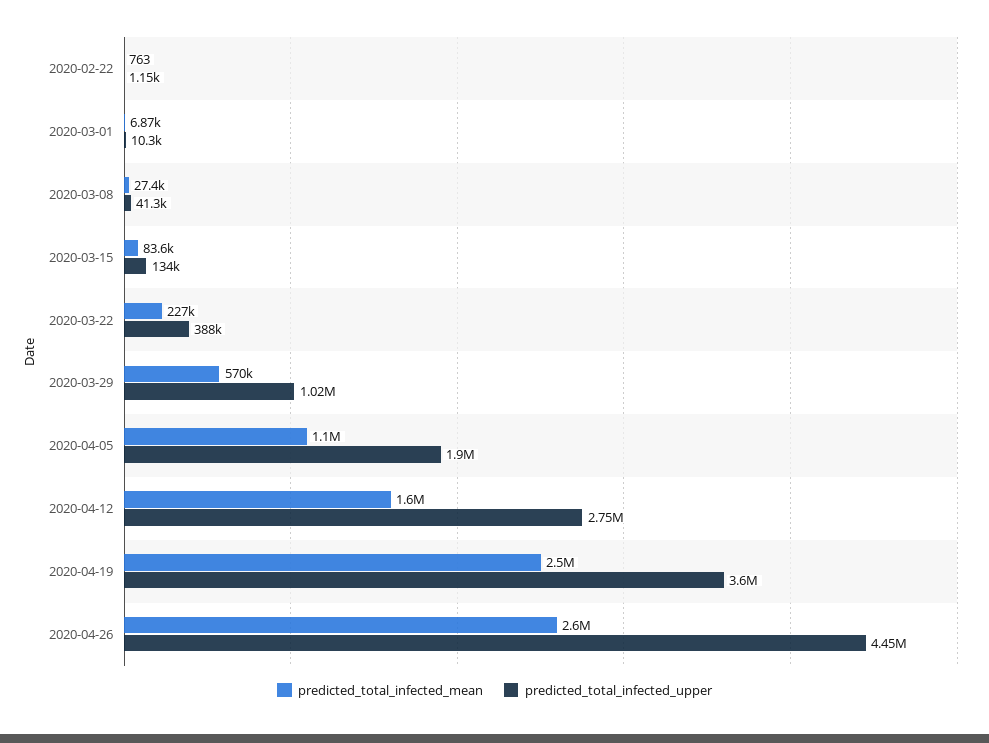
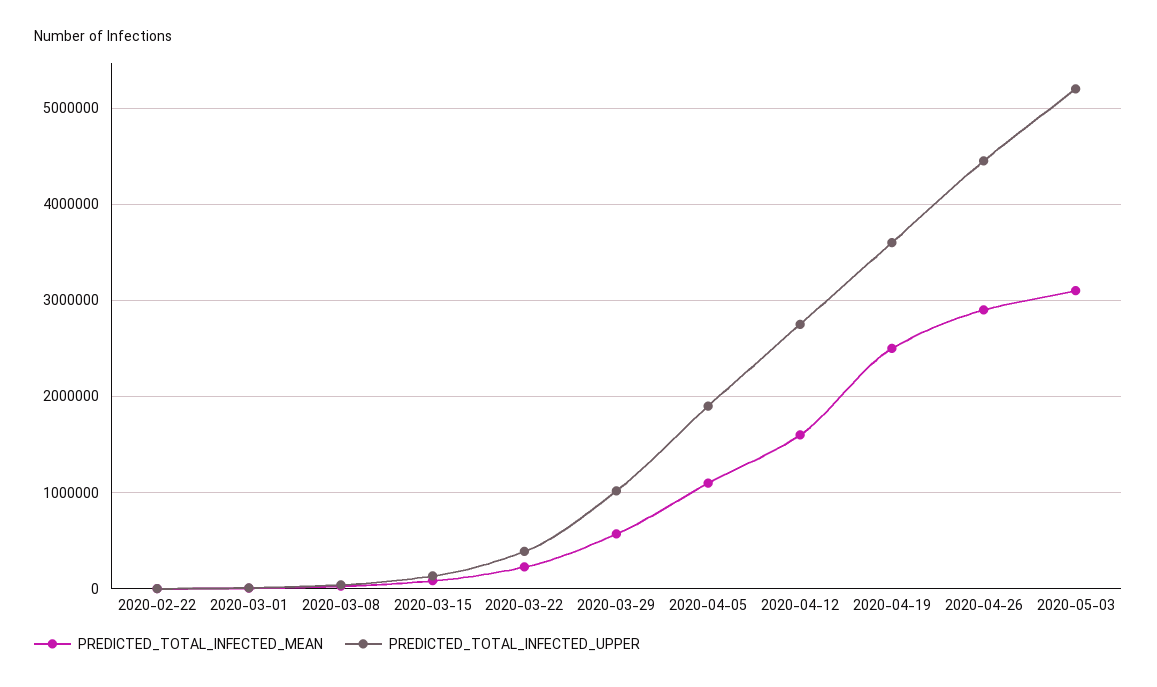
predicted_total_infected_mean, 2020-04-26: 2600000 -> 2900000
predicted_total_infected_mean, 2020-05-03: none -> 3100000
predicted_total_infected_upper, 2020-05-03: none -> 5200000

